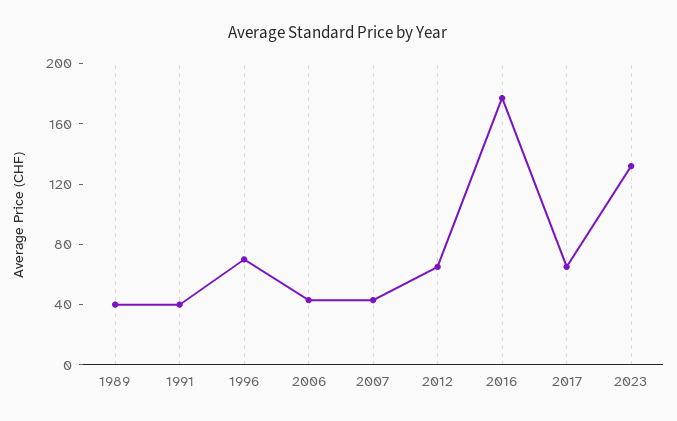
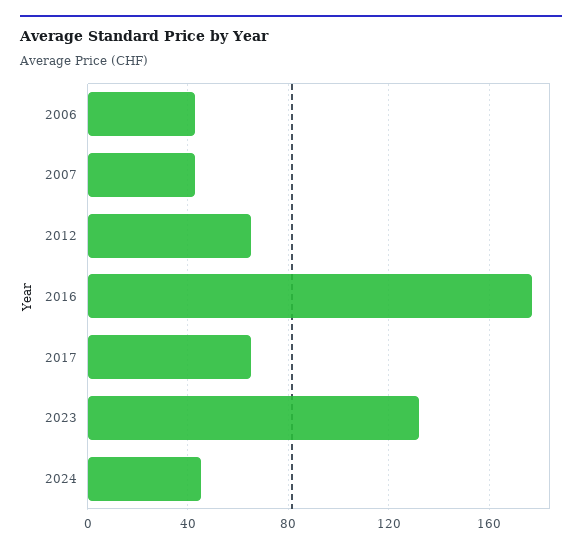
1989: 40 -> none
1991: 40 -> none
1996: 70 -> none
2024: none -> 45

